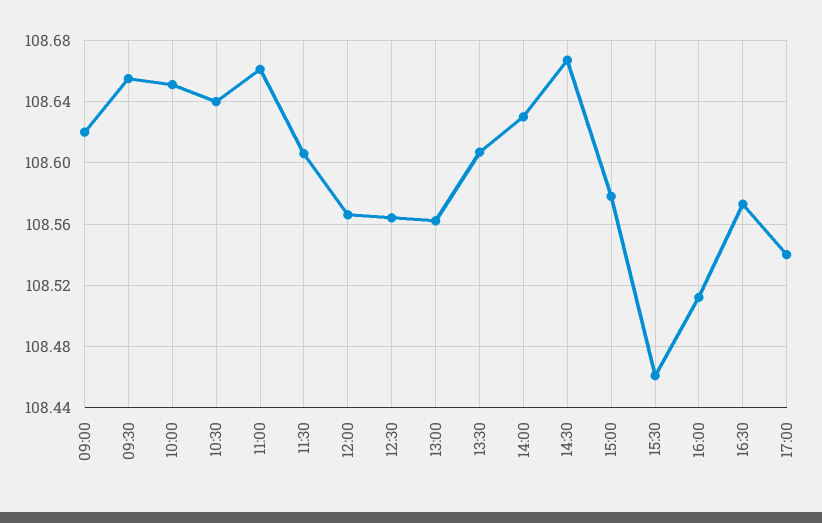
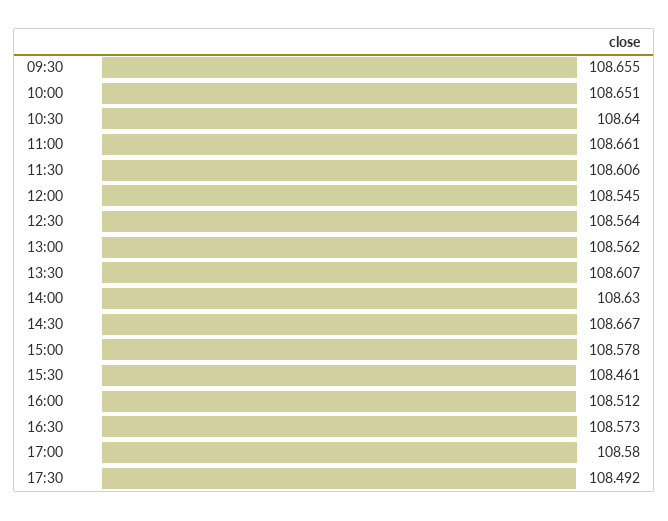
09:00: 108.62 -> none
12:00: 108.565 -> 108.545
17:00: 108.54 -> 108.58
17:30: none -> 108.492

